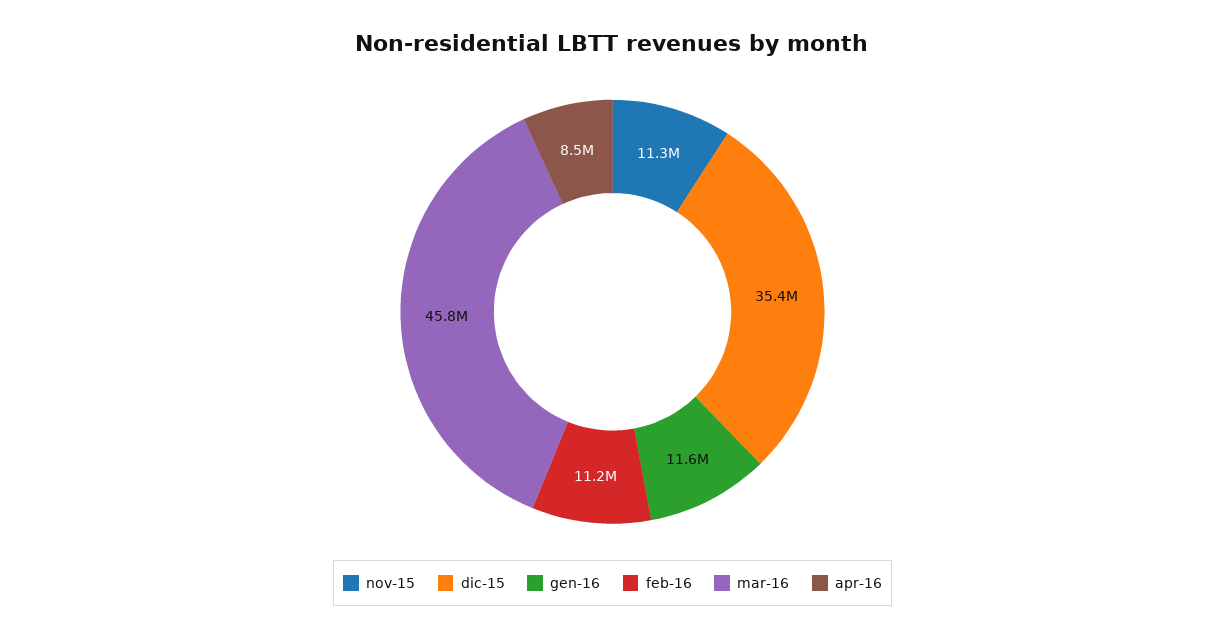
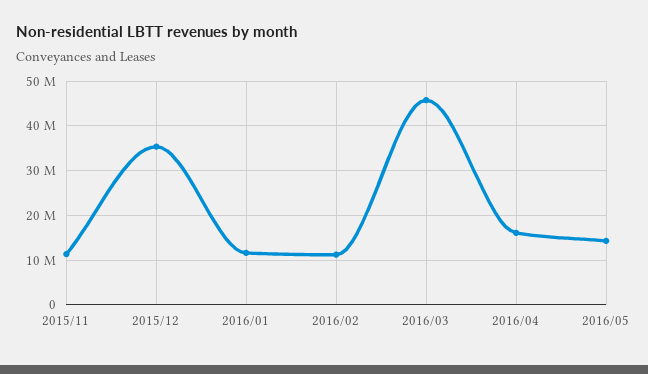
apr-16: 8500000 -> 16000000
2016/05: none -> 14000000

